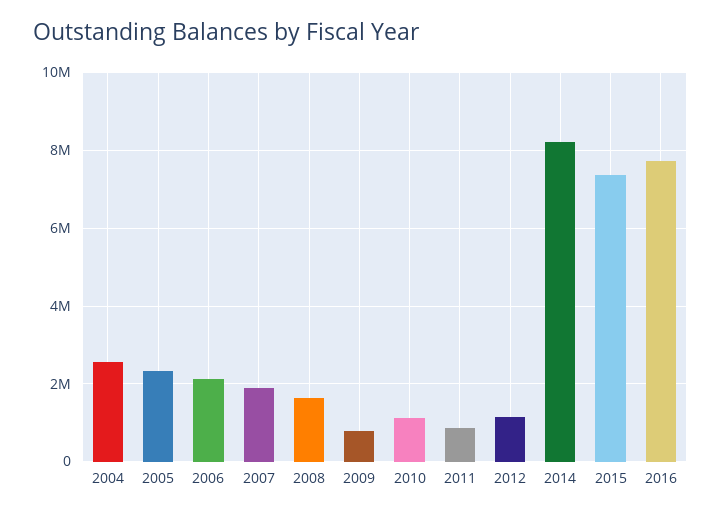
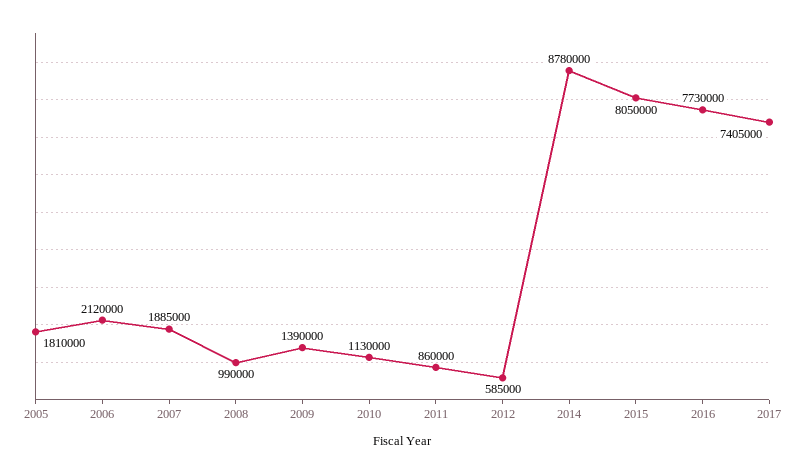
2004: 2600000 -> none
2005: 2400000 -> 1810000
2008: 1600000 -> 990000
2009: 800000 -> 1390000
2012: 1200000 -> 585000
2014: 8200000 -> 8780000
2015: 7400000 -> 8050000
2017: none -> 7405000

